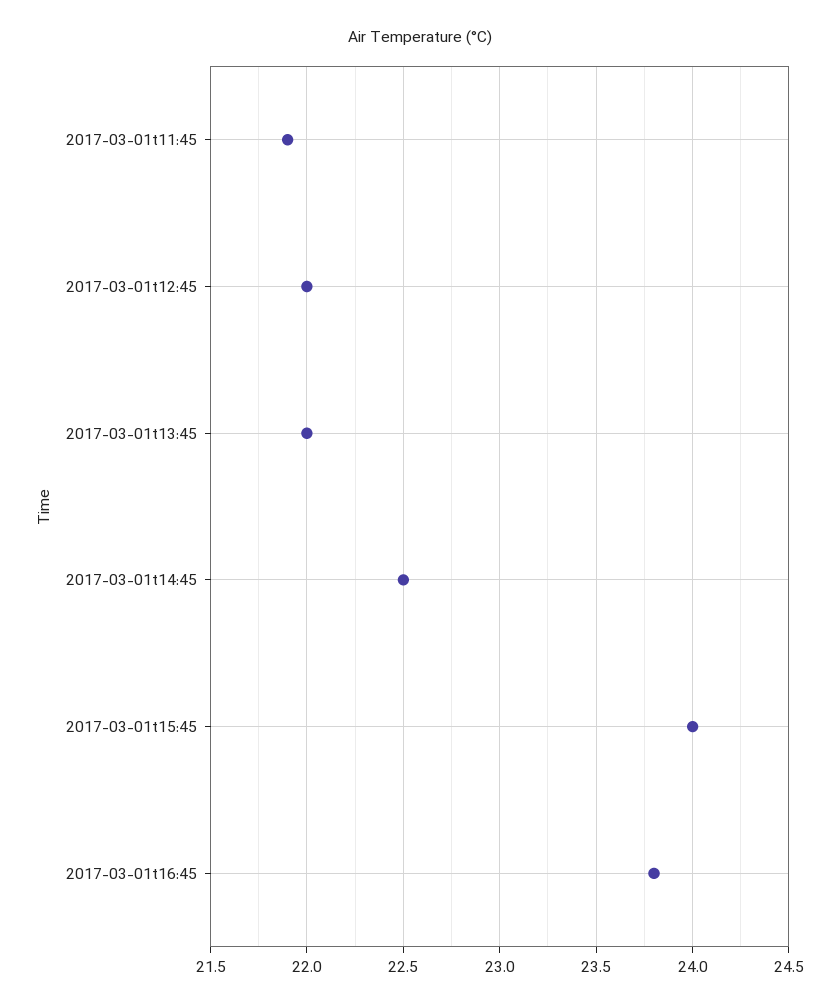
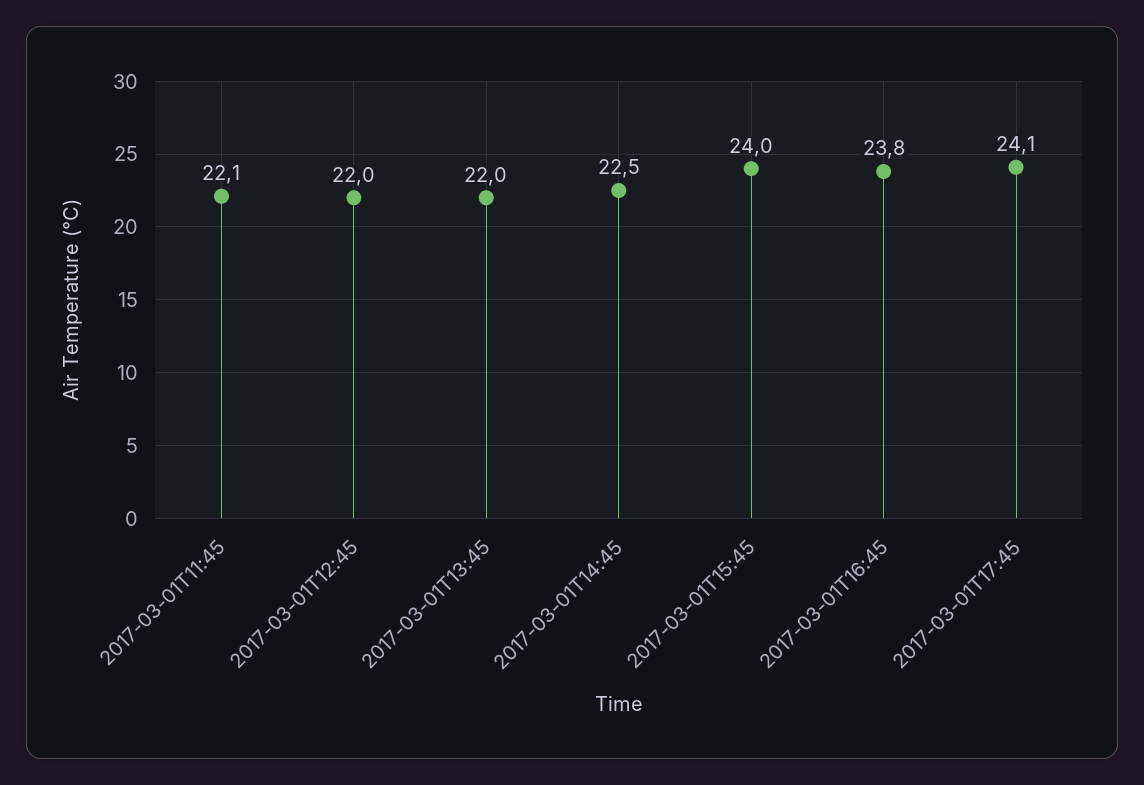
2017-03-01t11:45: 21.9 -> 22.1
2017-03-01T17:45: none -> 24.1

